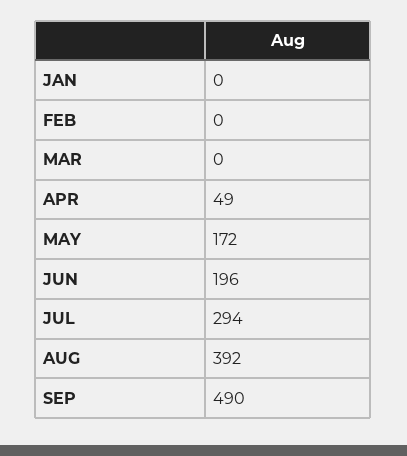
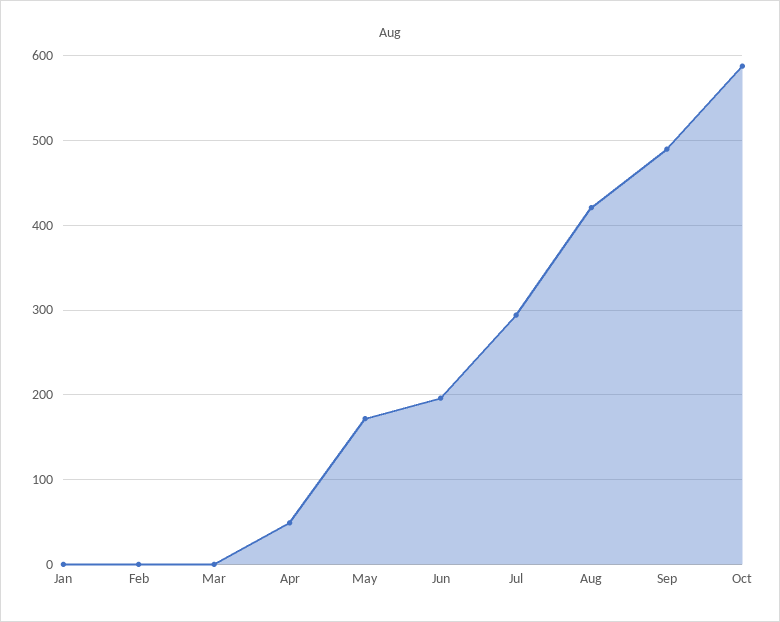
AUG: 392 -> 420
Oct: none -> 590

